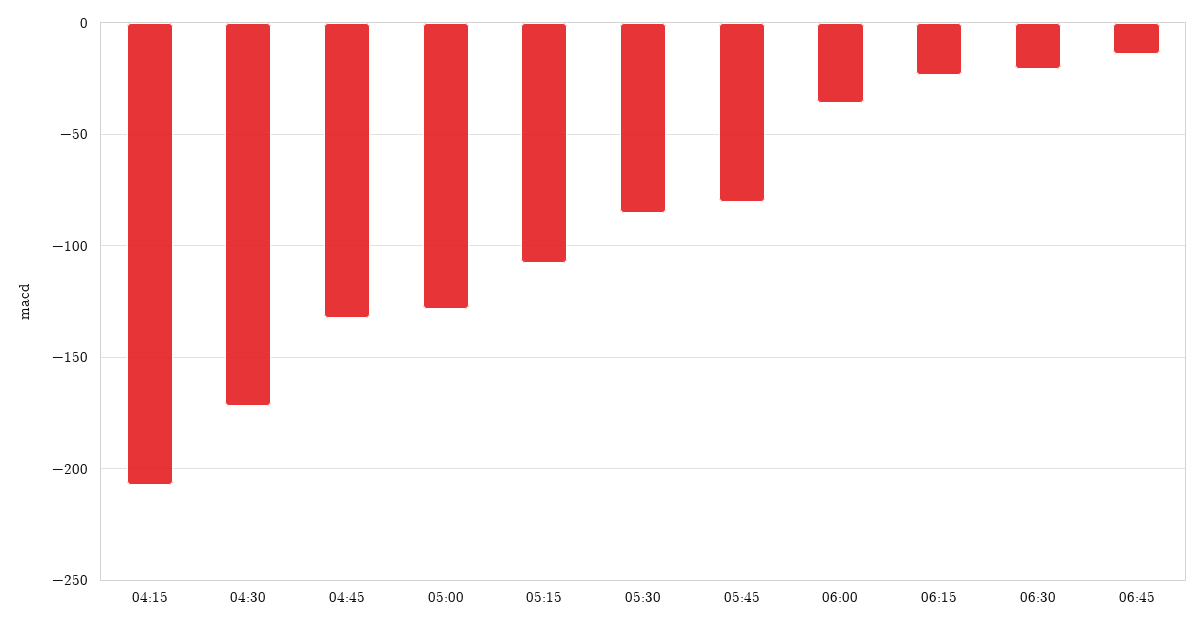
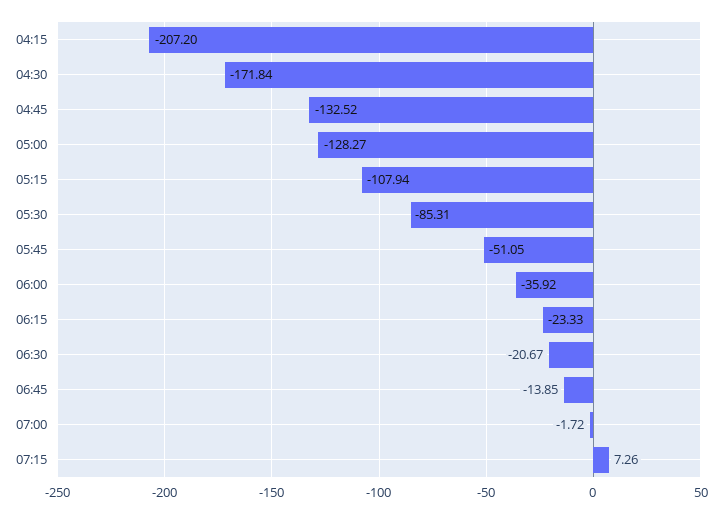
05:45: -80 -> -51.05
07:00: none -> -1.72
07:15: none -> 7.26

